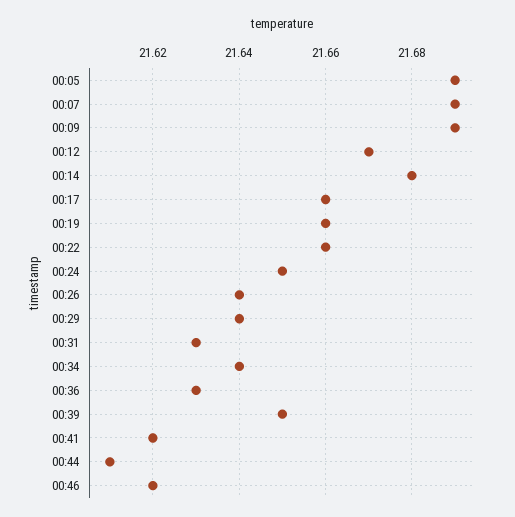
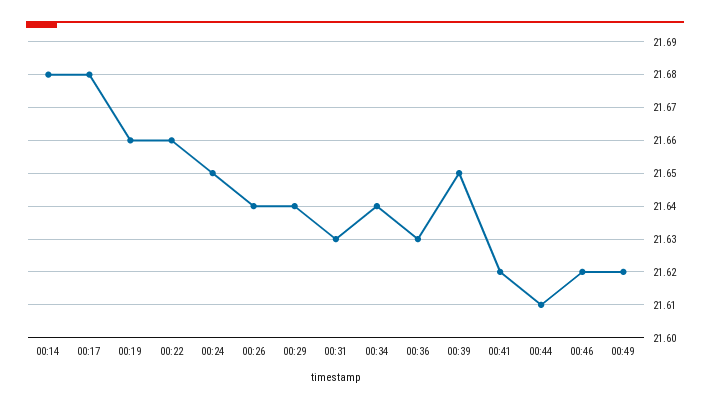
00:05: 21.69 -> none
00:07: 21.69 -> none
00:09: 21.69 -> none
00:12: 21.67 -> none
00:17: 21.66 -> 21.68
00:49: none -> 21.62

